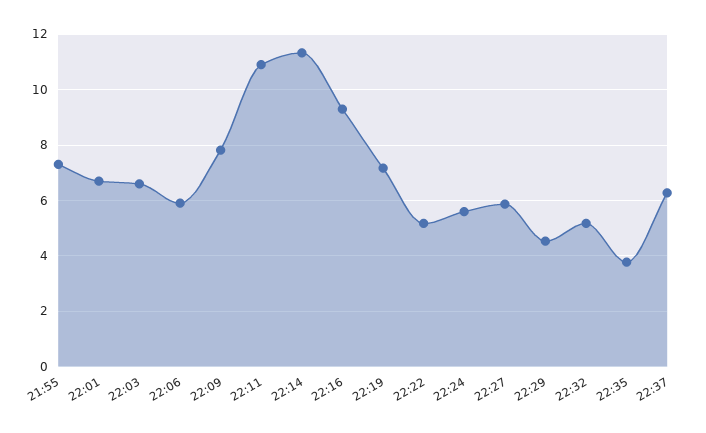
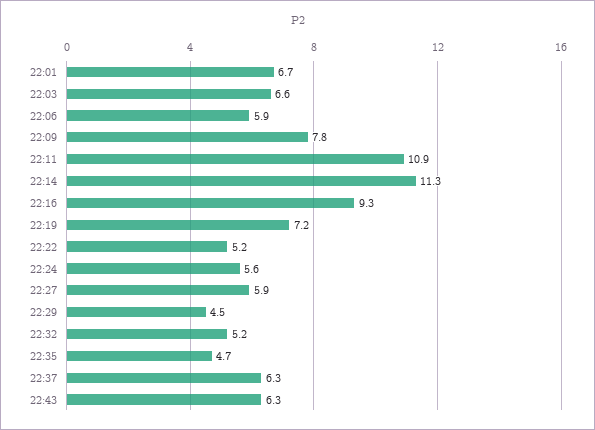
21:55: 7.25 -> none
22:35: 3.75 -> 4.7
22:43: none -> 6.3

